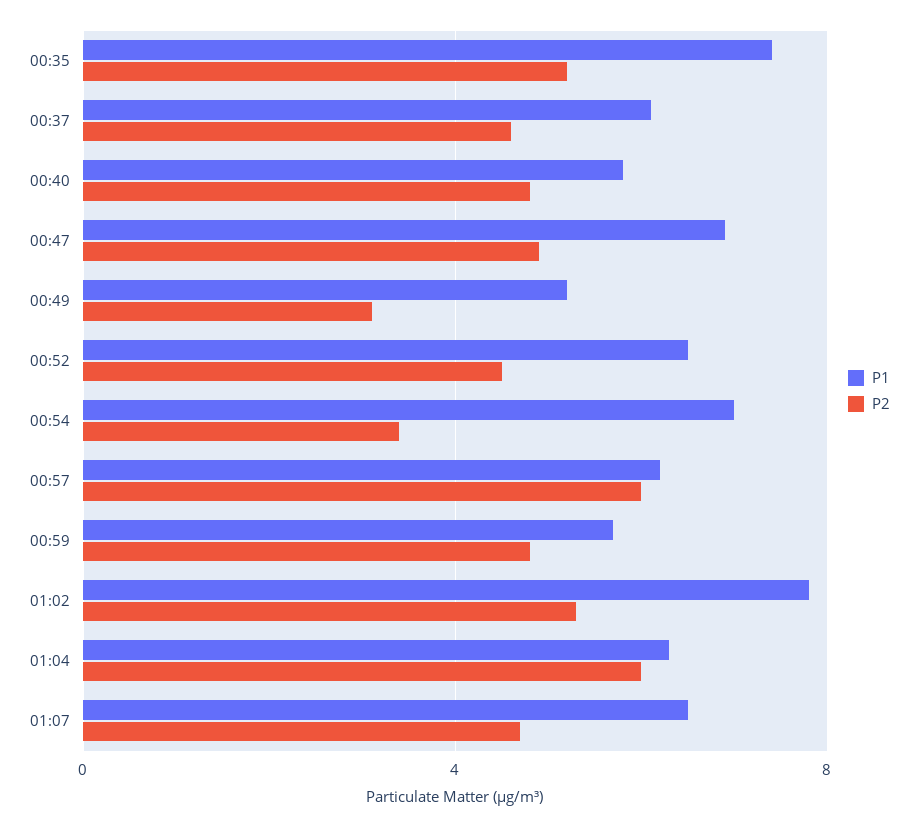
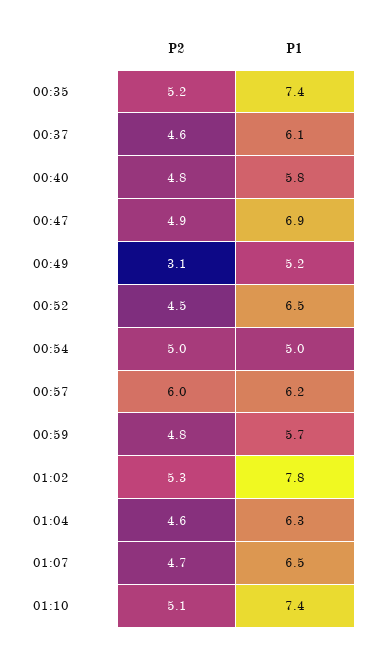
P1, 00:54: 7 -> 5
P2, 00:54: 3.5 -> 5
P2, 01:04: 6 -> 4.6
P2, 01:10: none -> 5.1
P1, 01:10: none -> 7.4

